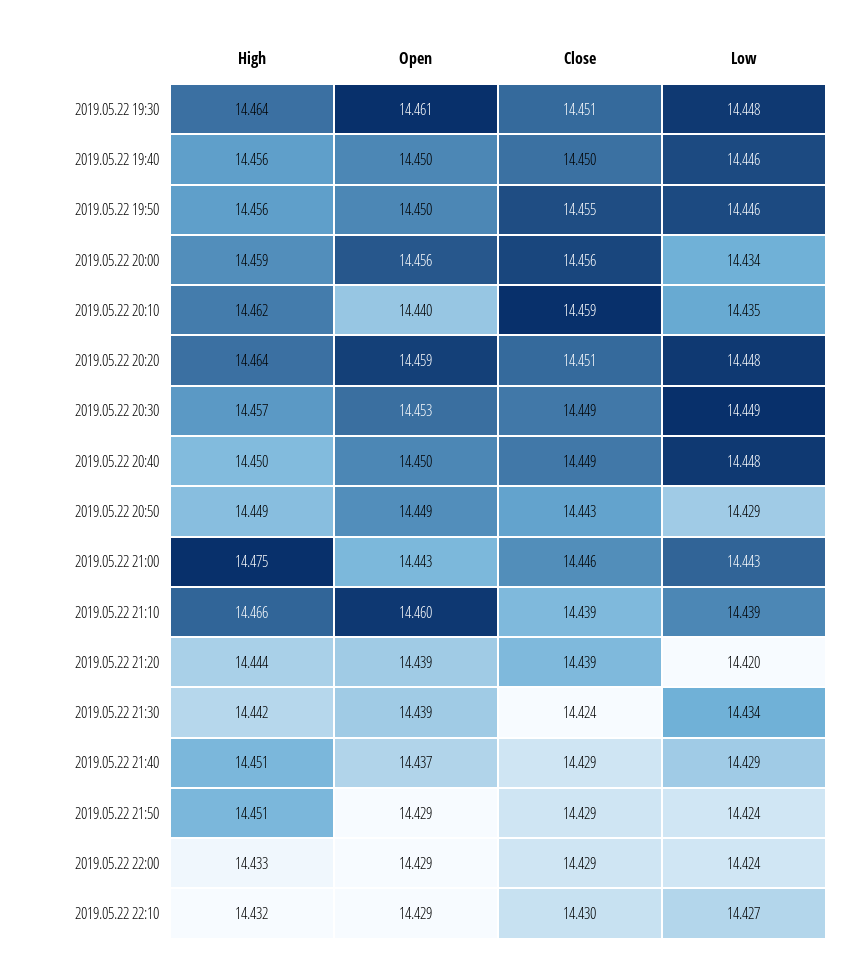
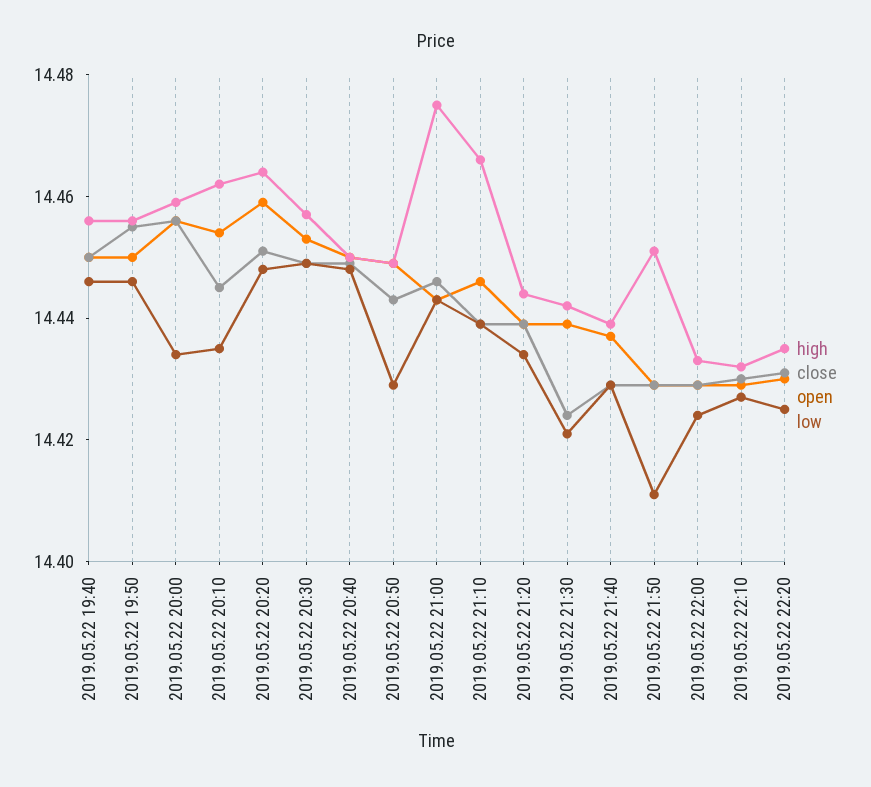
High, 2019.05.22 19:30: 14.464 -> none
Open, 2019.05.22 19:30: 14.461 -> none
Close, 2019.05.22 19:30: 14.451 -> none
Low, 2019.05.22 19:30: 14.448 -> none
Open, 2019.05.22 20:10: 14.44 -> 14.455
Close, 2019.05.22 20:10: 14.459 -> 14.445
Open, 2019.05.22 21:10: 14.46 -> 14.445
Low, 2019.05.22 21:20: 14.42 -> 14.435
Low, 2019.05.22 21:30: 14.434 -> 14.42
High, 2019.05.22 21:40: 14.451 -> 14.44
Low, 2019.05.22 21:50: 14.424 -> 14.41
High, 2019.05.22 22:20: none -> 14.435
Close, 2019.05.22 22:20: none -> 14.43
Open, 2019.05.22 22:20: none -> 14.43
Low, 2019.05.22 22:20: none -> 14.425

